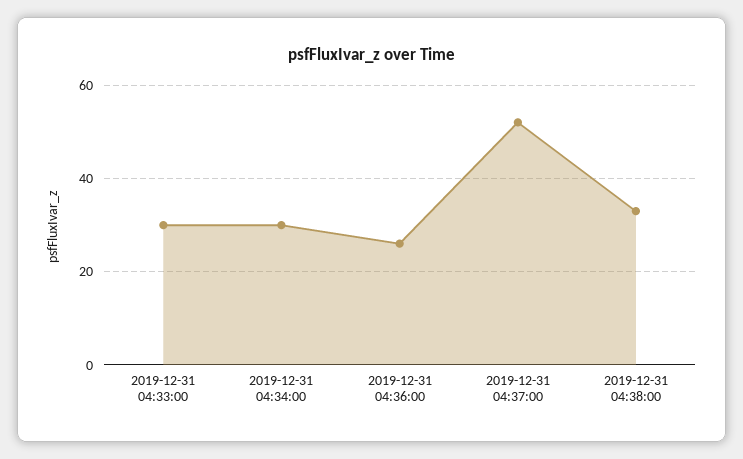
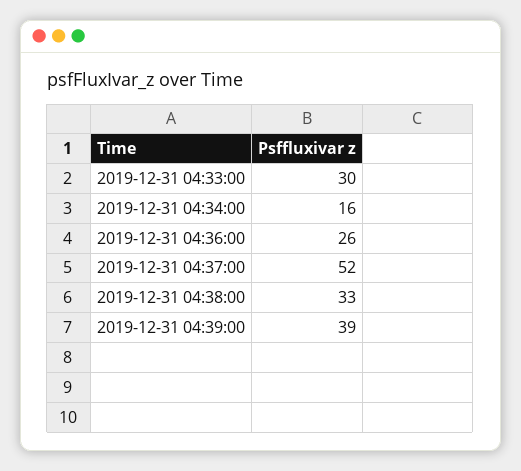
2019-12-31 04:34:00: 30 -> 16
2019-12-31 04:39:00: none -> 39

